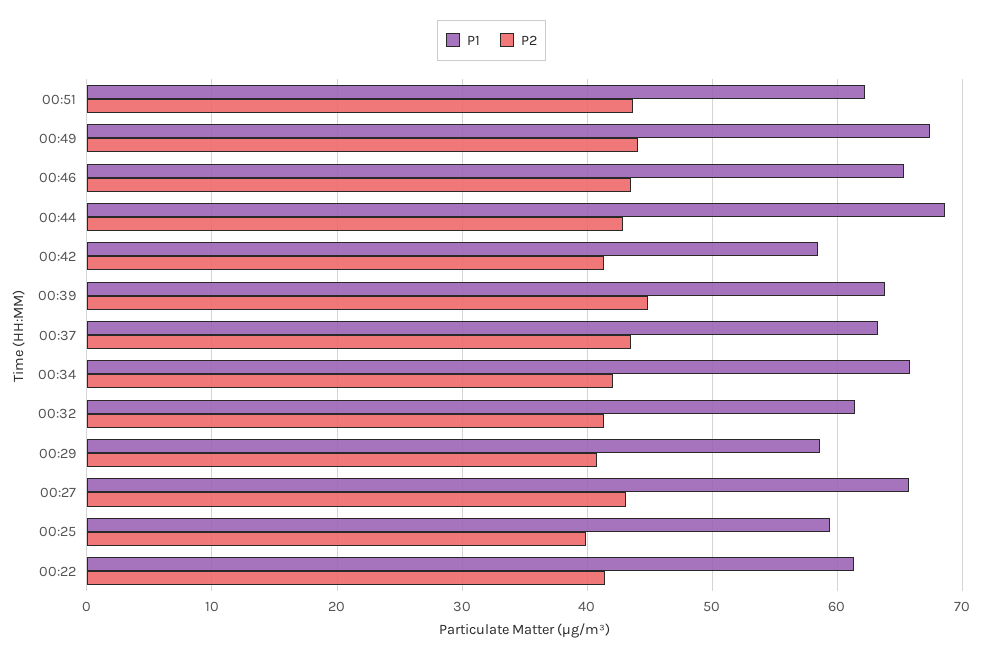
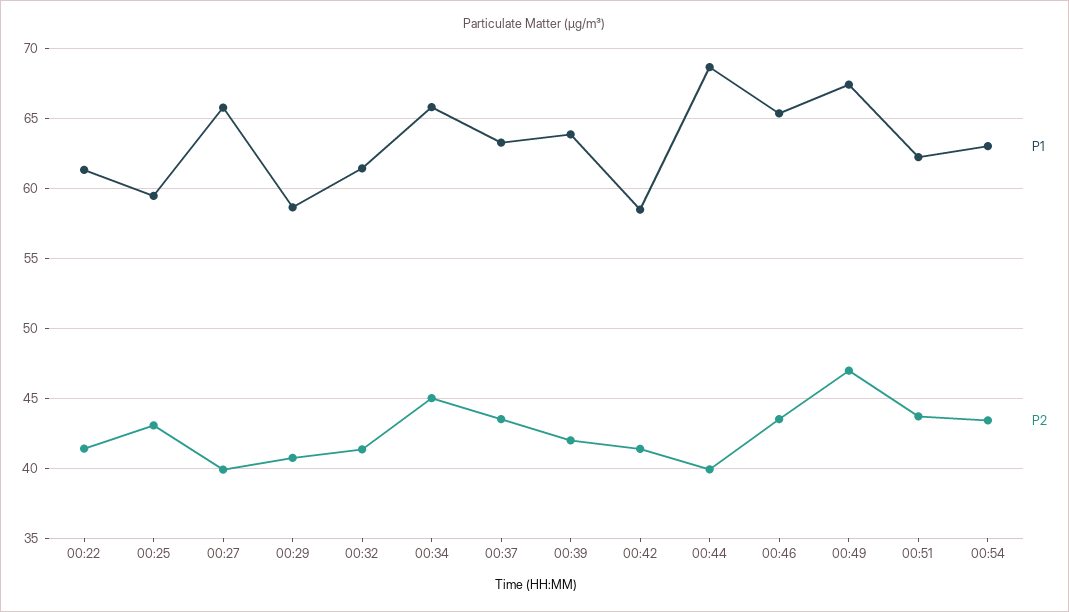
P2, 00:49: 44 -> 47
P2, 00:44: 43 -> 40
P2, 00:39: 45 -> 42
P2, 00:34: 42 -> 45
P2, 00:27: 43 -> 40
P2, 00:25: 40 -> 43
P1, 00:54: none -> 63
P2, 00:54: none -> 43.5

